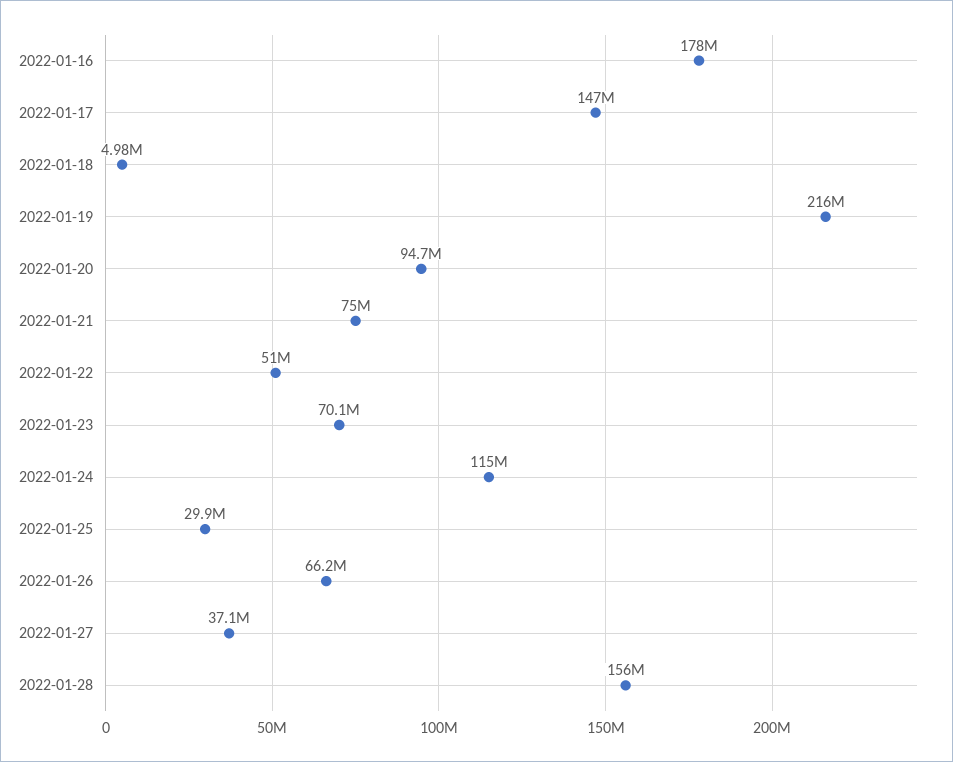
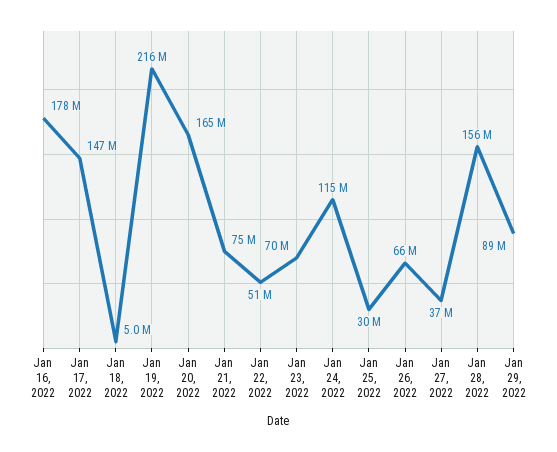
2022-01-20: 94700000 -> 165000000
Jan 29, 2022: none -> 89000000

